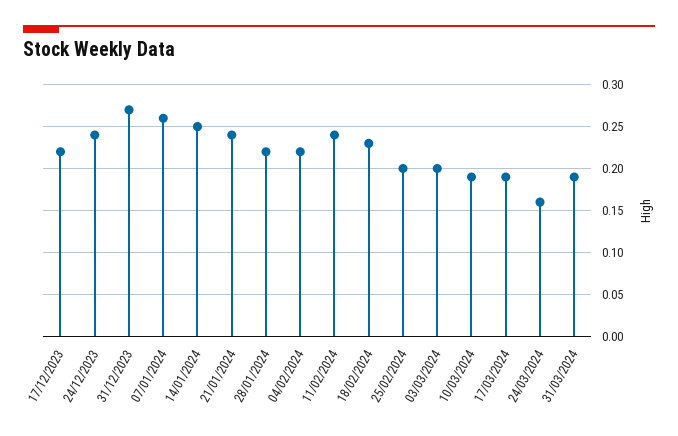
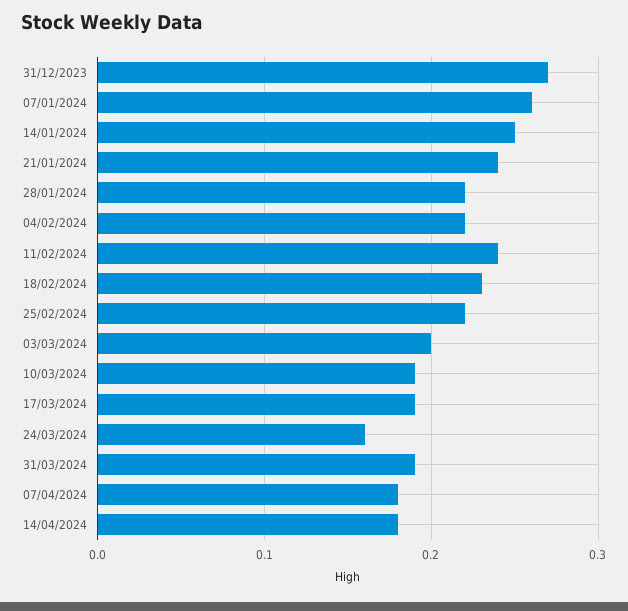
17/12/2023: 0.22 -> none
24/12/2023: 0.24 -> none
25/02/2024: 0.2 -> 0.22
07/04/2024: none -> 0.18
14/04/2024: none -> 0.18

